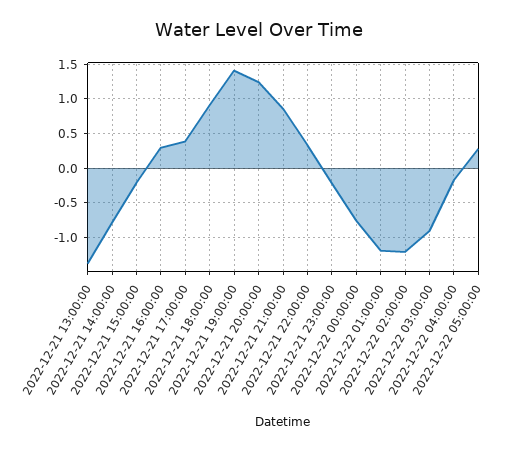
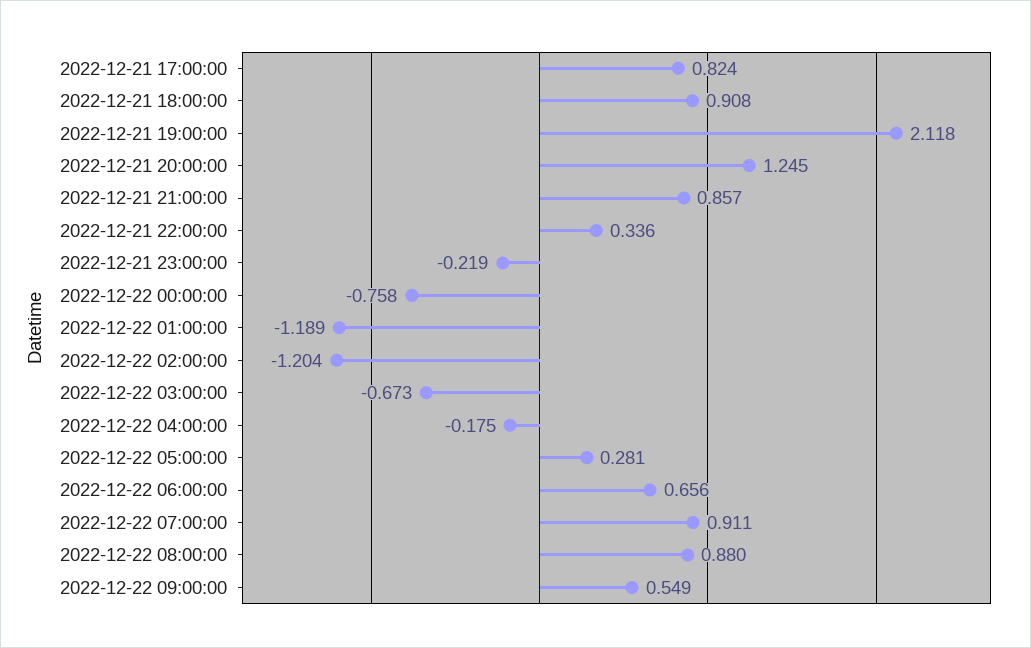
2022-12-21 13:00:00: -1.4 -> none
2022-12-21 14:00:00: -0.8 -> none
2022-12-21 15:00:00: -0.2 -> none
2022-12-21 16:00:00: 0.3 -> none
2022-12-21 17:00:00: 0.4 -> 0.824
2022-12-21 19:00:00: 1.4 -> 2.118
2022-12-22 03:00:00: -0.9 -> -0.673
2022-12-22 06:00:00: none -> 0.656
2022-12-22 07:00:00: none -> 0.911
2022-12-22 08:00:00: none -> 0.88
2022-12-22 09:00:00: none -> 0.549

